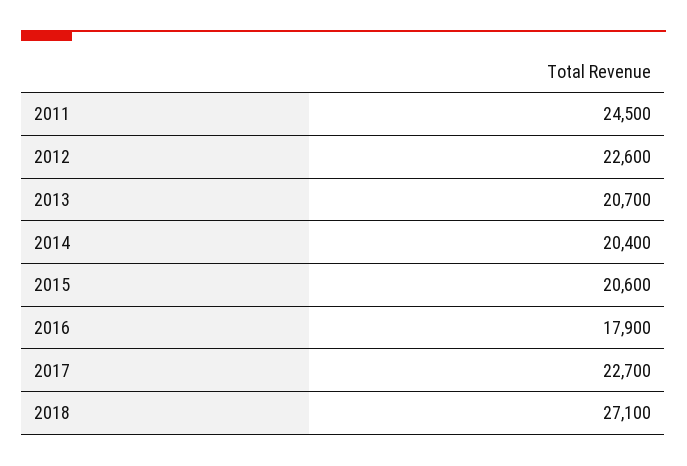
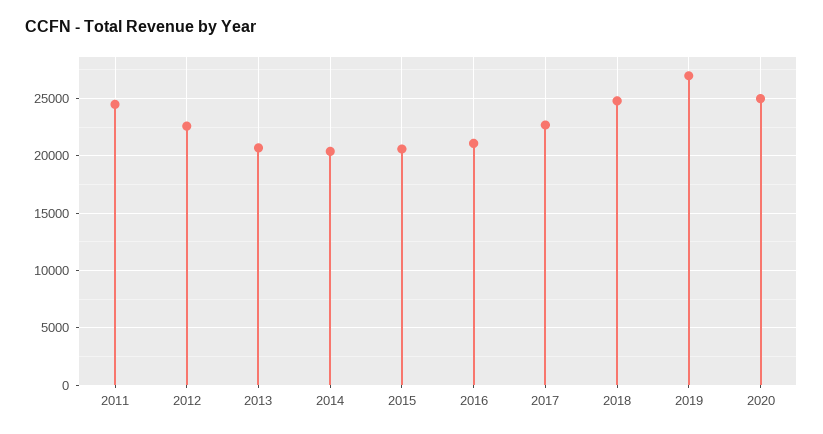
2016: 17900 -> 21000
2018: 27100 -> 25000
2019: none -> 27000
2020: none -> 25000

